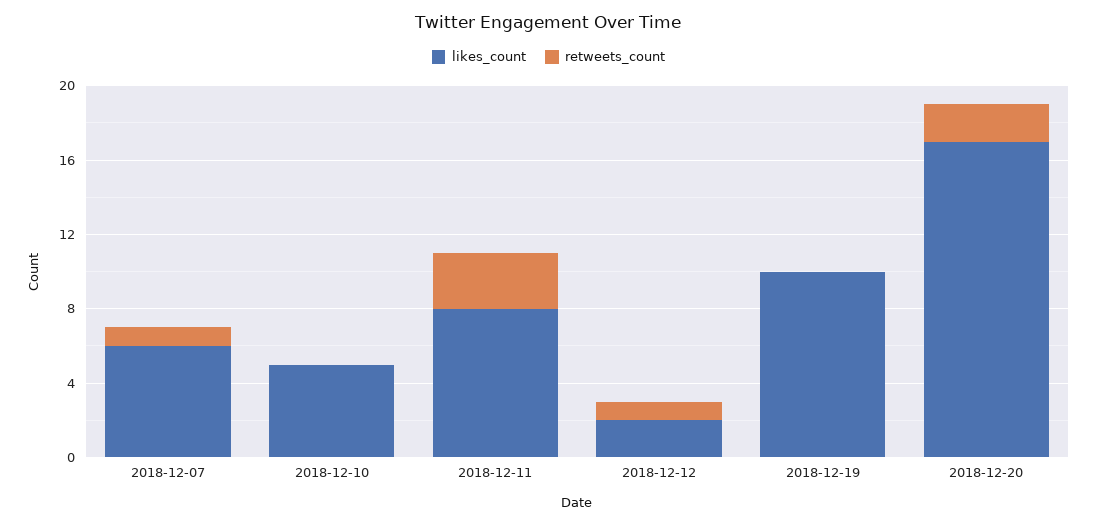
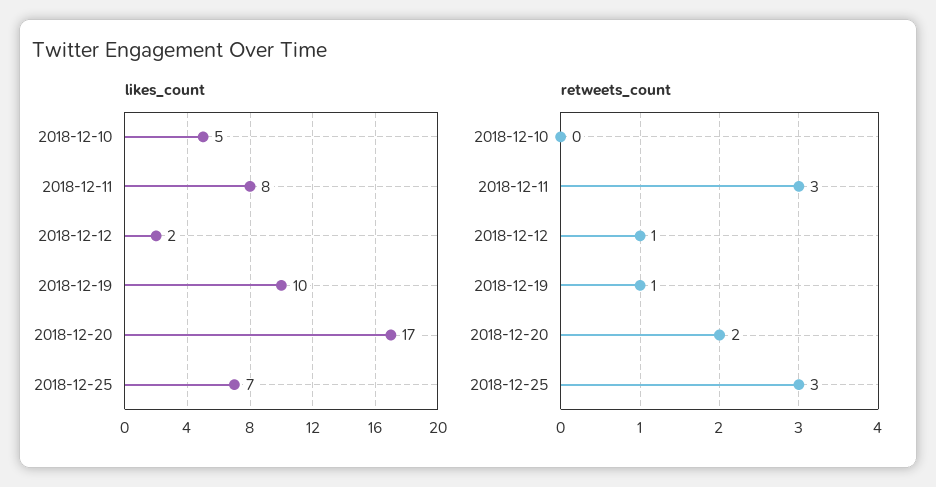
likes_count, 2018-12-07: 6 -> none
retweets_count, 2018-12-07: 1 -> none
retweets_count, 2018-12-19: 0 -> 1
likes_count, 2018-12-25: none -> 7
retweets_count, 2018-12-25: none -> 3

